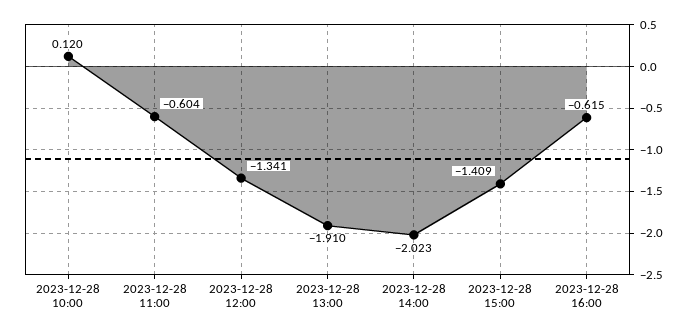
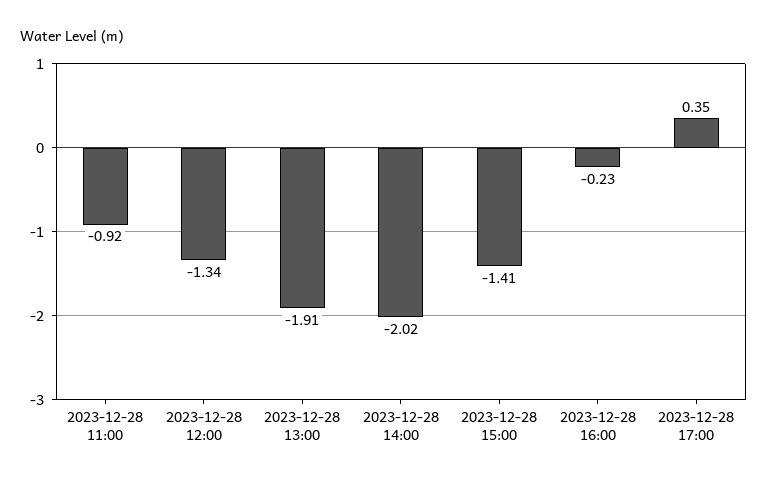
2023-12-28 10:00: 0.12 -> none
2023-12-28 11:00: -0.604 -> -0.92
2023-12-28 16:00: -0.615 -> -0.23
2023-12-28 17:00: none -> 0.35

